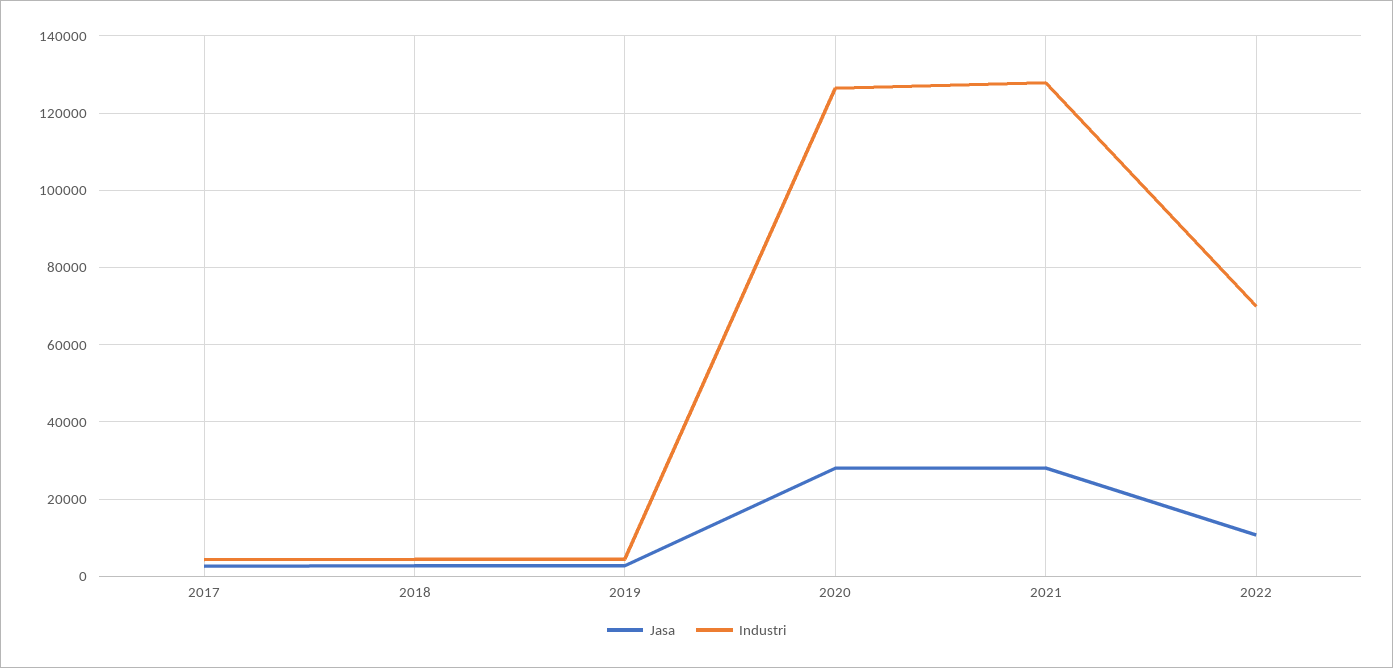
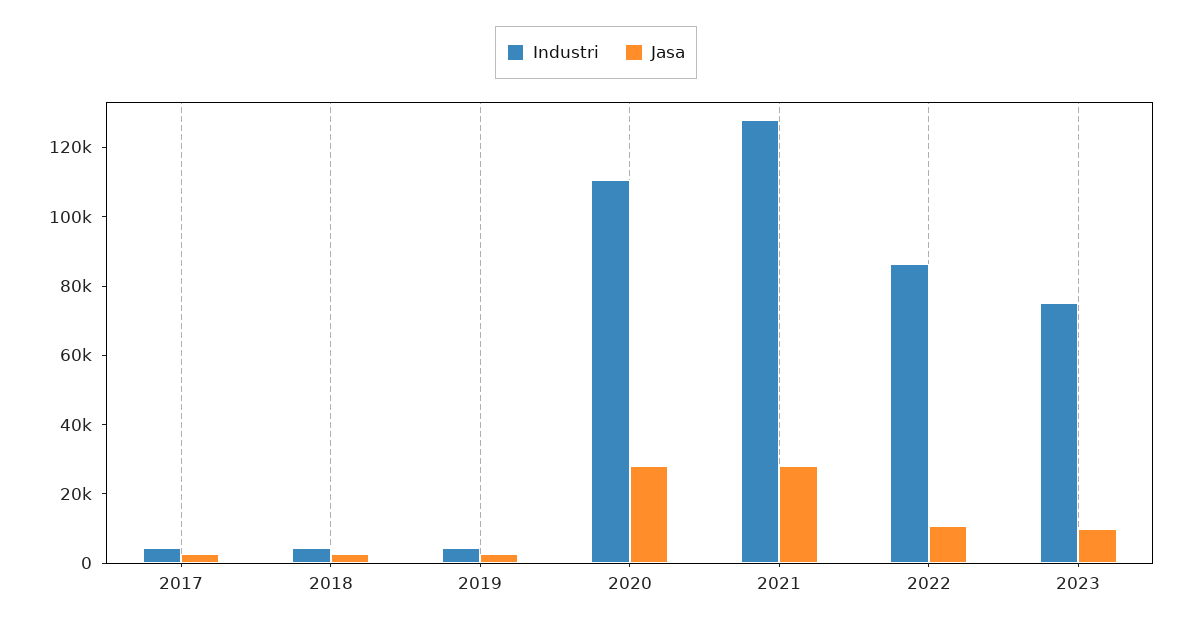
Industri, 2020: 126000 -> 110000
Industri, 2022: 70000 -> 85000
Industri, 2023: none -> 75000
Jasa, 2023: none -> 10000

